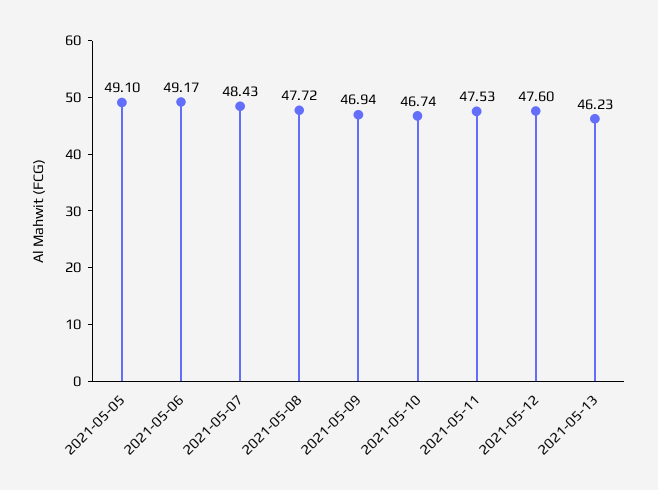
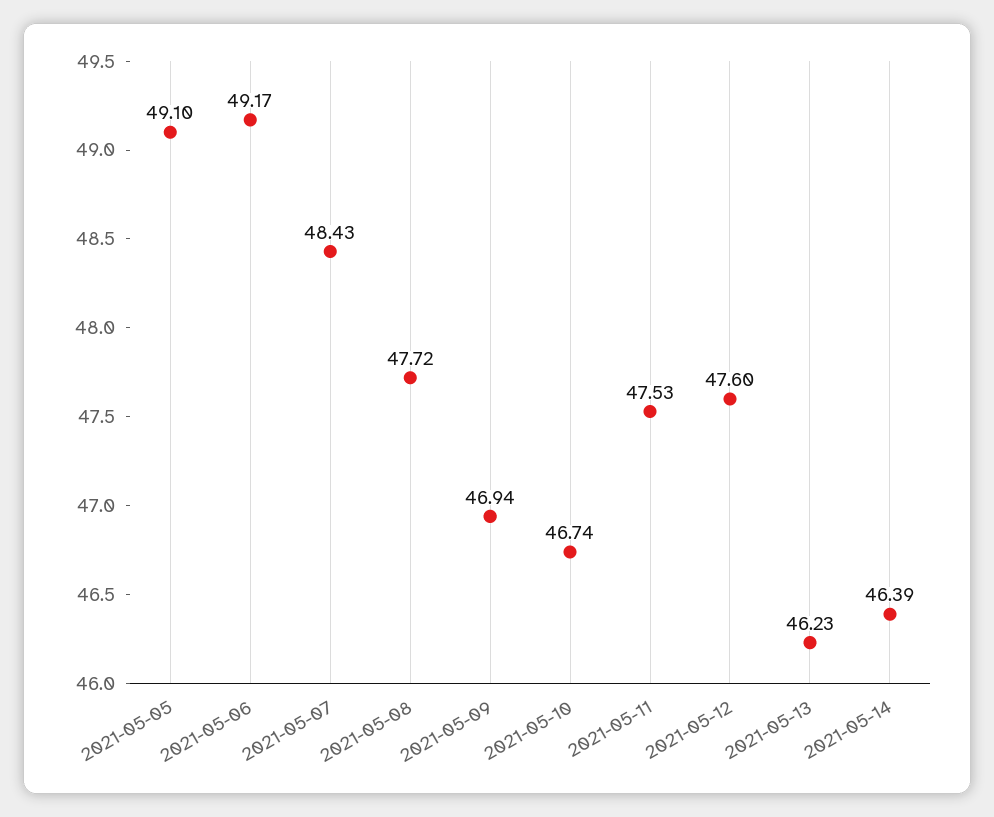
2021-05-14: none -> 46.39

